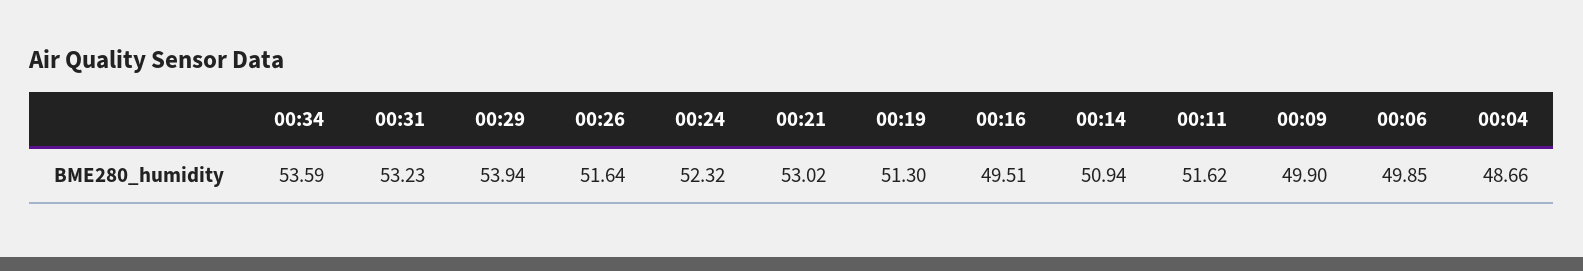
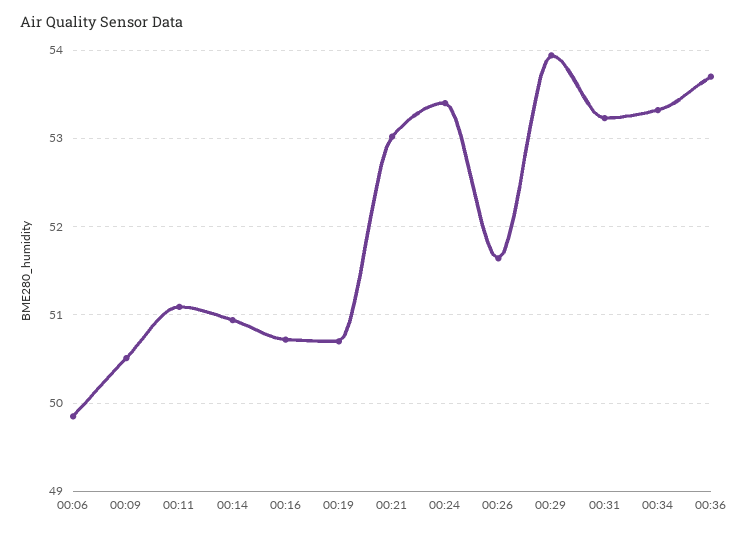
00:34: 53.59 -> 53.3
00:24: 52.32 -> 53.4
00:19: 51.3 -> 50.7
00:16: 49.51 -> 50.7
00:11: 51.62 -> 51.1
00:09: 49.9 -> 50.5
00:04: 48.66 -> none
00:36: none -> 53.7

